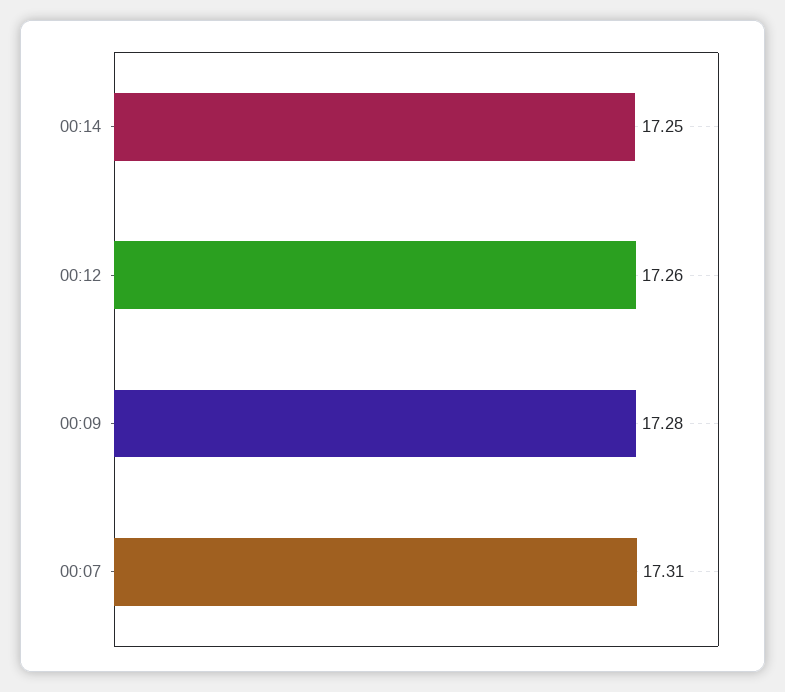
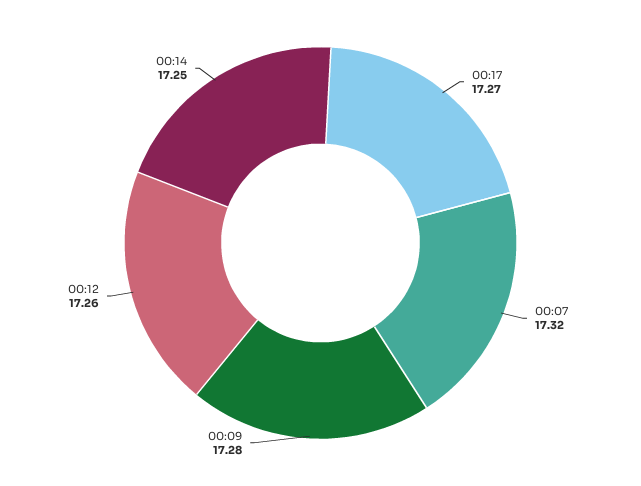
00:07: 17.31 -> 17.32
00:17: none -> 17.27

